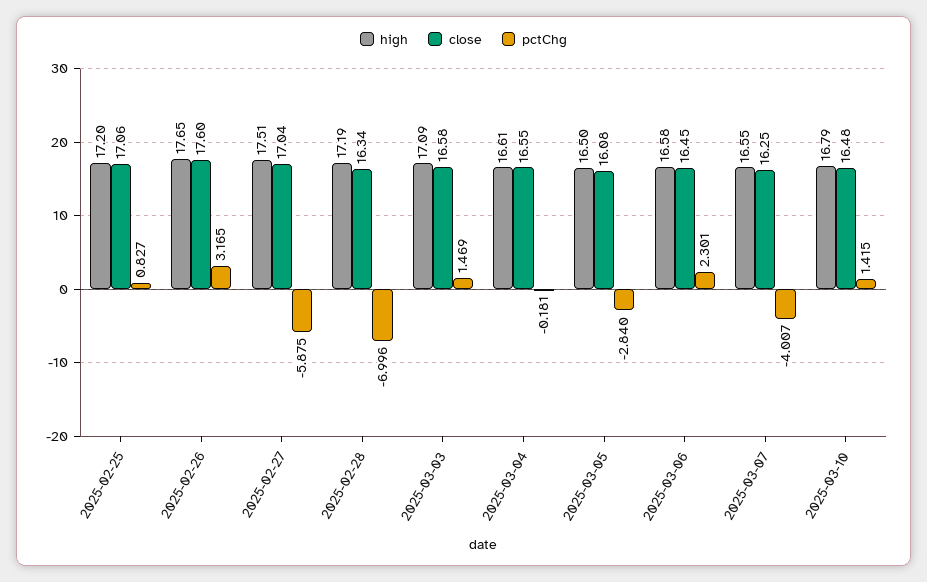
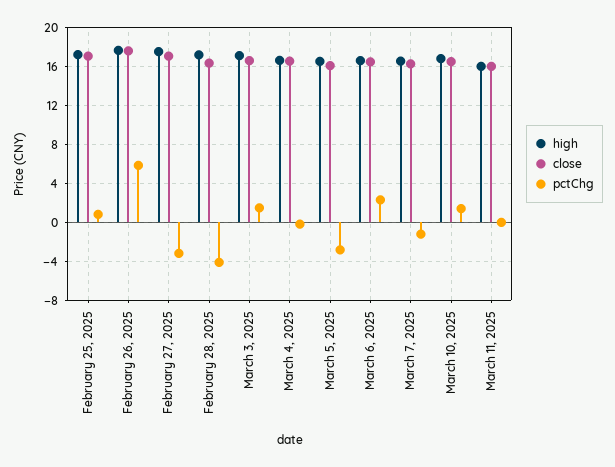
pctChg, 2025-02-26: 3.165 -> 6
pctChg, 2025-02-27: -5.875 -> -3
pctChg, 2025-02-28: -6.996 -> -4
pctChg, 2025-03-07: -4.007 -> -1
high, March 11, 2025: none -> 16
close, March 11, 2025: none -> 16
pctChg, March 11, 2025: none -> 0

